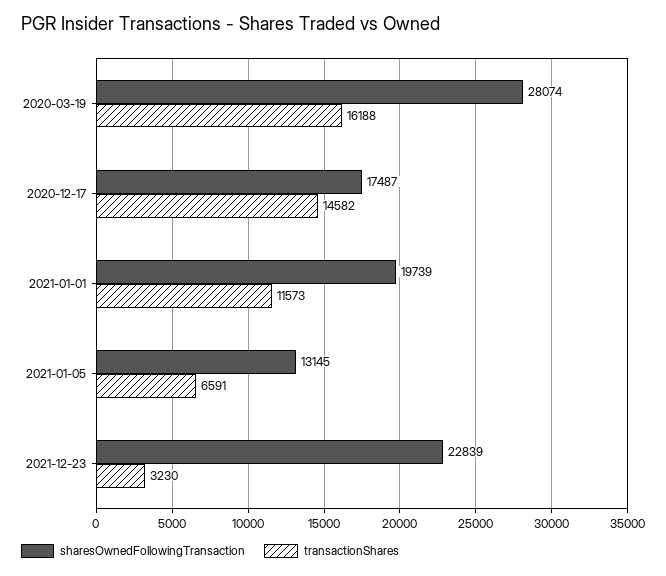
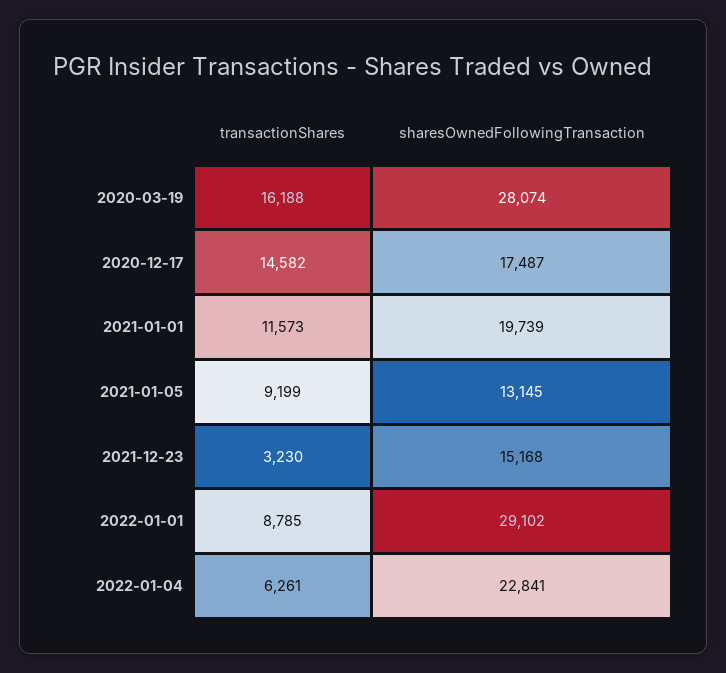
transactionShares, 2021-01-05: 6591 -> 9199
sharesOwnedFollowingTransaction, 2021-12-23: 22839 -> 15168
transactionShares, 2022-01-01: none -> 8785
sharesOwnedFollowingTransaction, 2022-01-01: none -> 29102
transactionShares, 2022-01-04: none -> 6261
sharesOwnedFollowingTransaction, 2022-01-04: none -> 22841

